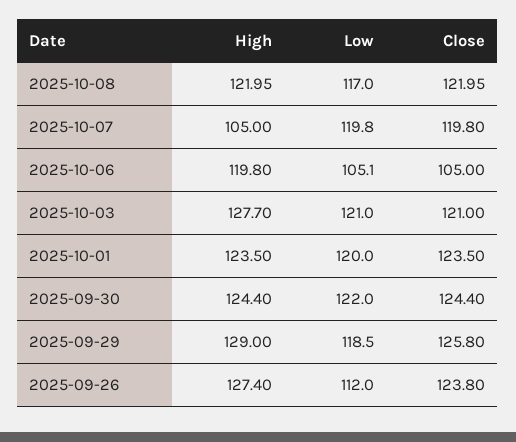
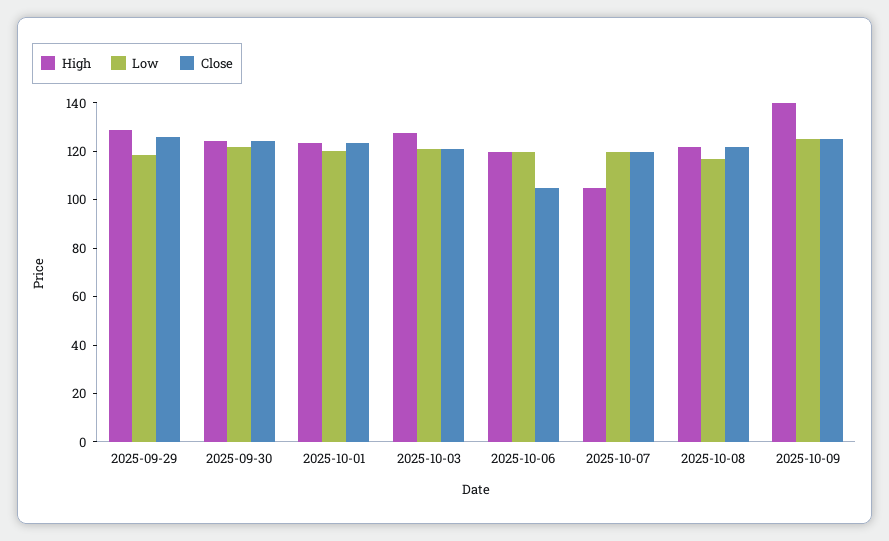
Low, 2025-10-06: 105.1 -> 120
High, 2025-09-26: 127.4 -> none
Low, 2025-09-26: 112 -> none
Close, 2025-09-26: 123.8 -> none
High, 2025-10-09: none -> 140
Low, 2025-10-09: none -> 125
Close, 2025-10-09: none -> 125

